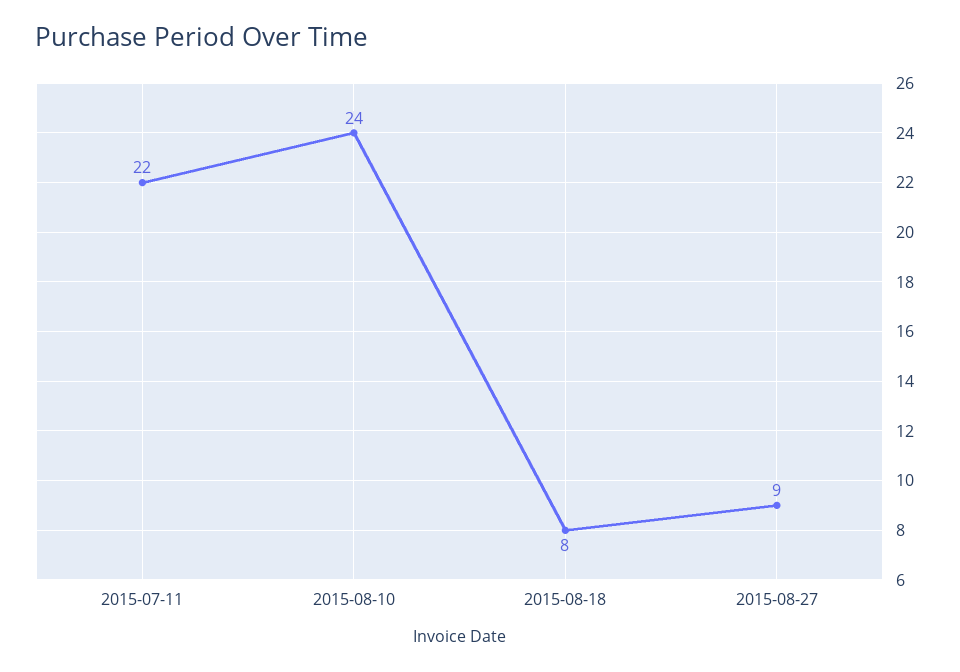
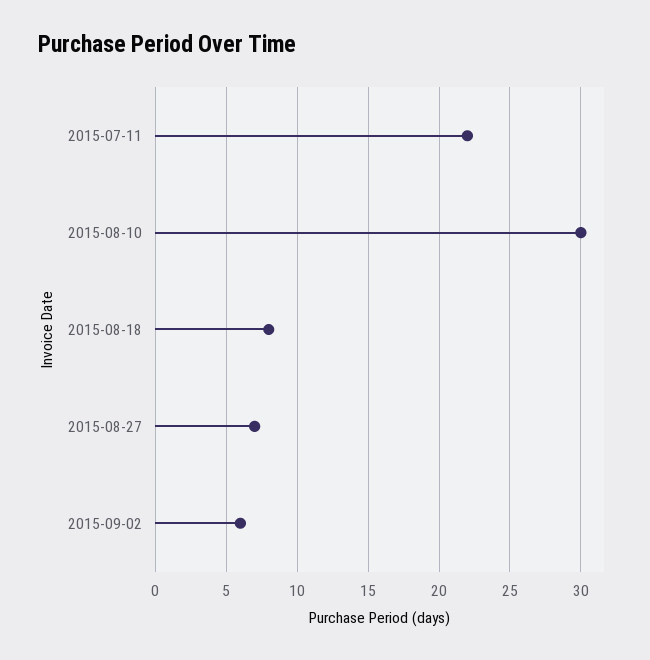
2015-08-10: 24 -> 30
2015-08-27: 9 -> 7
2015-09-02: none -> 6

